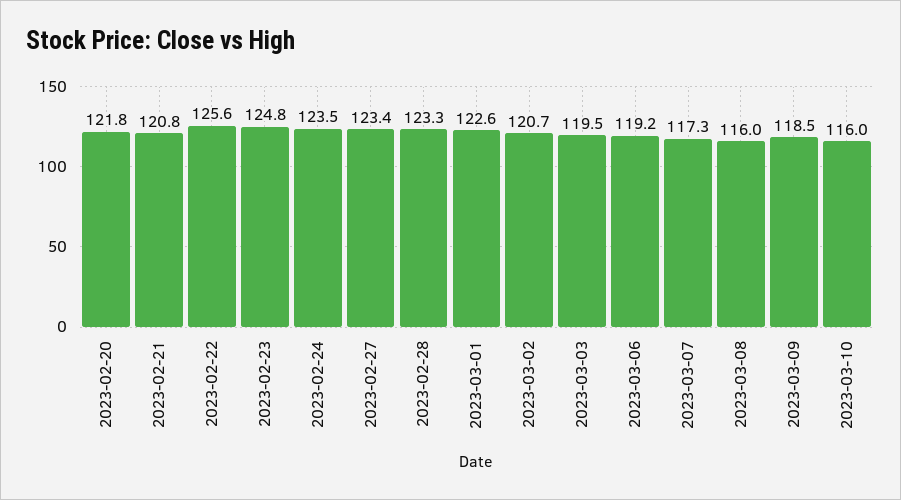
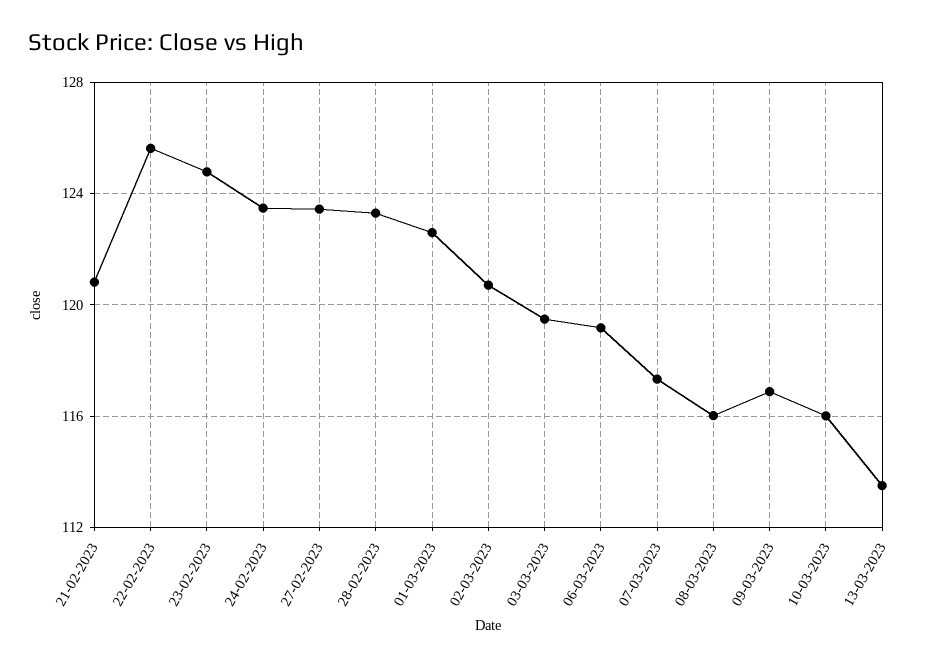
2023-02-20: 121.8 -> none
2023-03-09: 118.5 -> 117
13-03-2023: none -> 113.5

